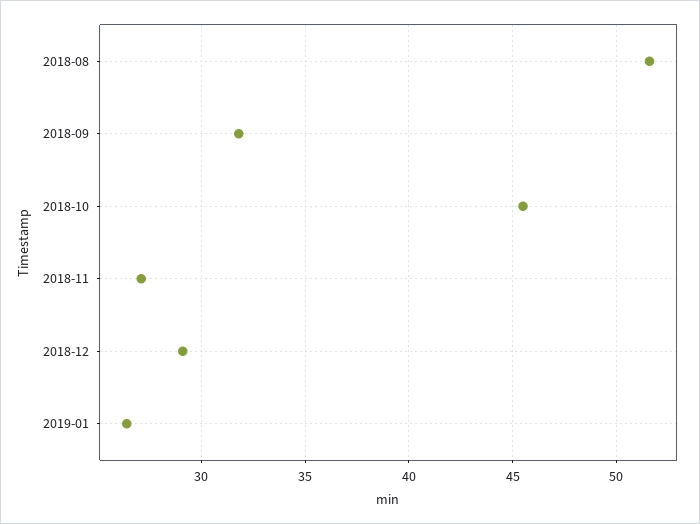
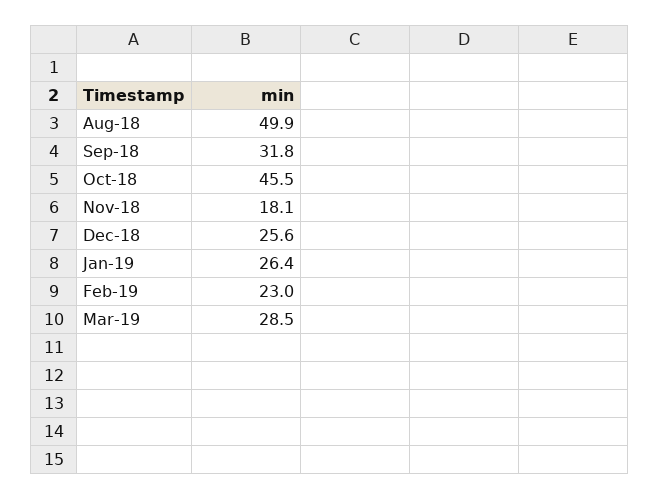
2018-08: 51.5 -> 49.9
2018-11: 27 -> 18.1
2018-12: 29 -> 25.6
Feb-19: none -> 23
Mar-19: none -> 28.5

